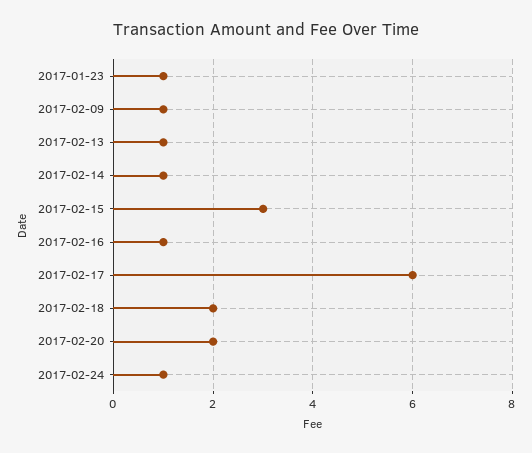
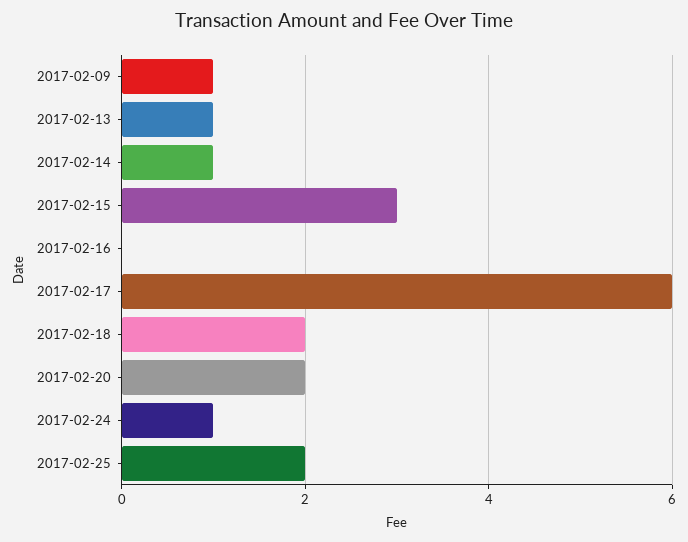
2017-01-23: 1 -> none
2017-02-16: 1 -> 0
2017-02-25: none -> 2

